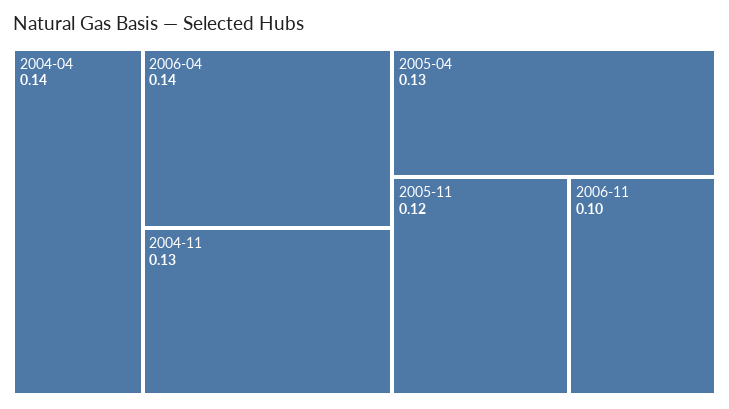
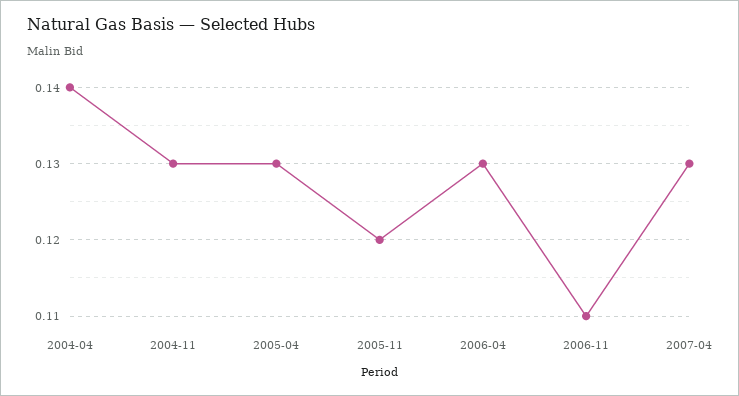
2006-04: 0.14 -> 0.13
2006-11: 0.1 -> 0.11
2007-04: none -> 0.13

